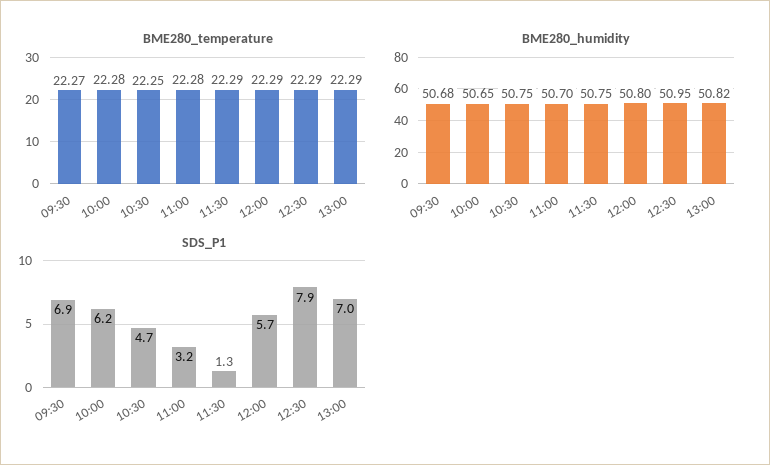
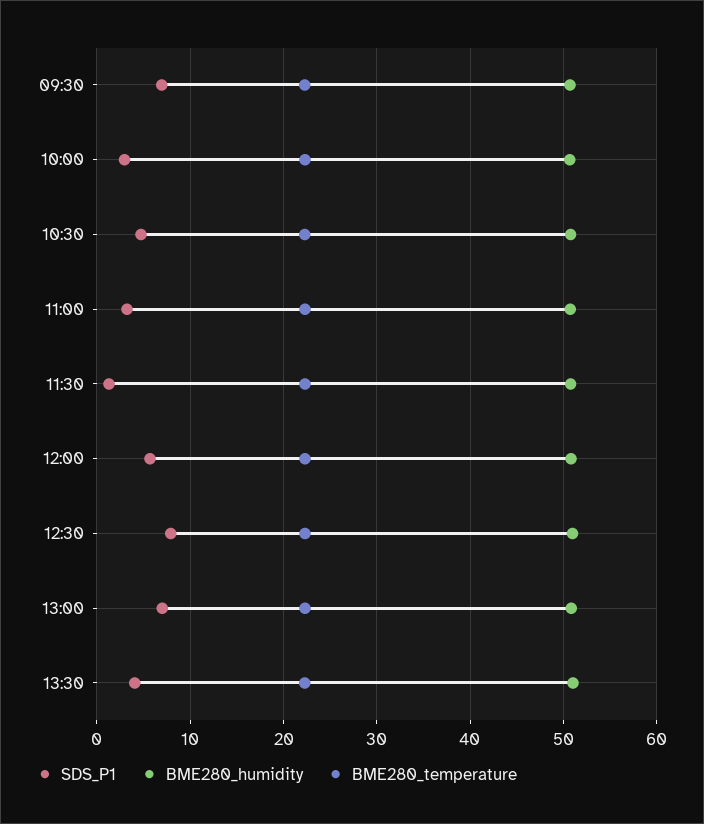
SDS_P1, 10:00: 6.2 -> 3
SDS_P1, 13:30: none -> 4
BME280_humidity, 13:30: none -> 51
BME280_temperature, 13:30: none -> 22

